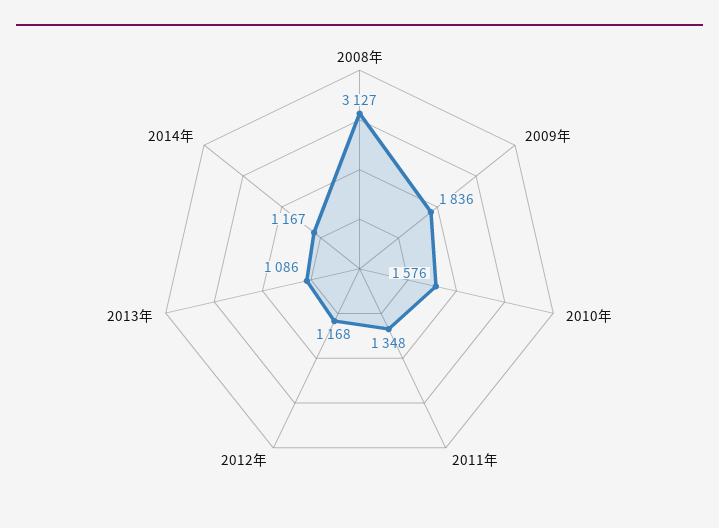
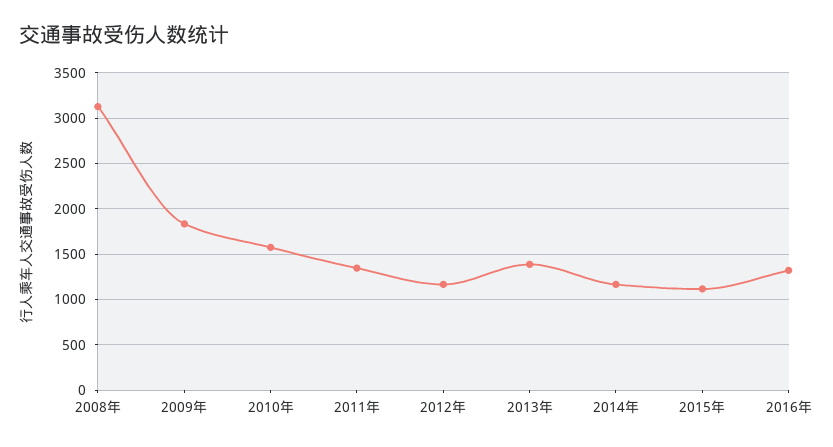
2013年: 1086 -> 1400
2015年: none -> 1100
2016年: none -> 1300

